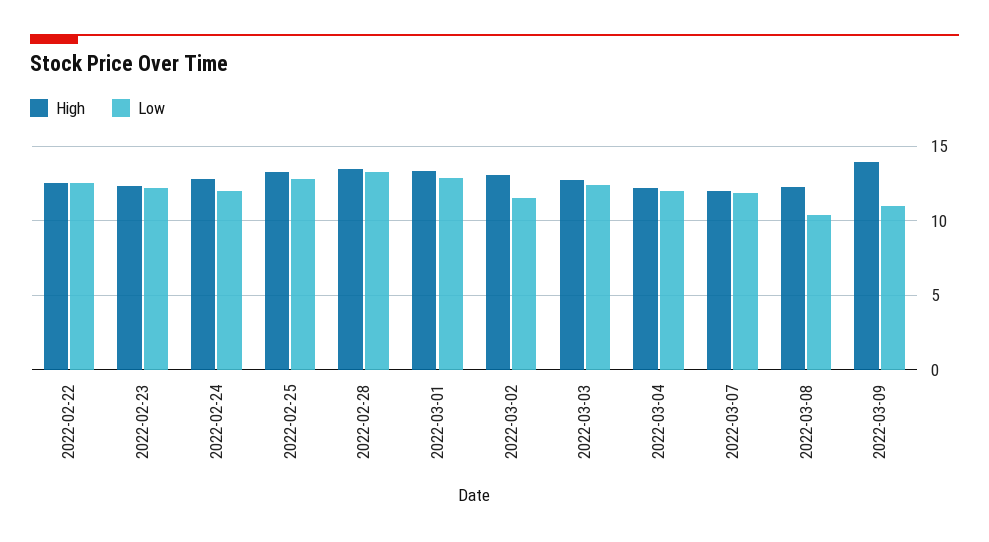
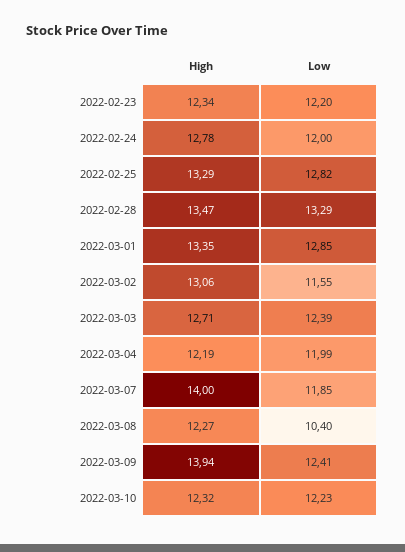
High, 2022-02-22: 12.5 -> none
Low, 2022-02-22: 12.5 -> none
High, 2022-03-07: 12 -> 14
Low, 2022-03-09: 11 -> 12.41
High, 2022-03-10: none -> 12.32
Low, 2022-03-10: none -> 12.23

